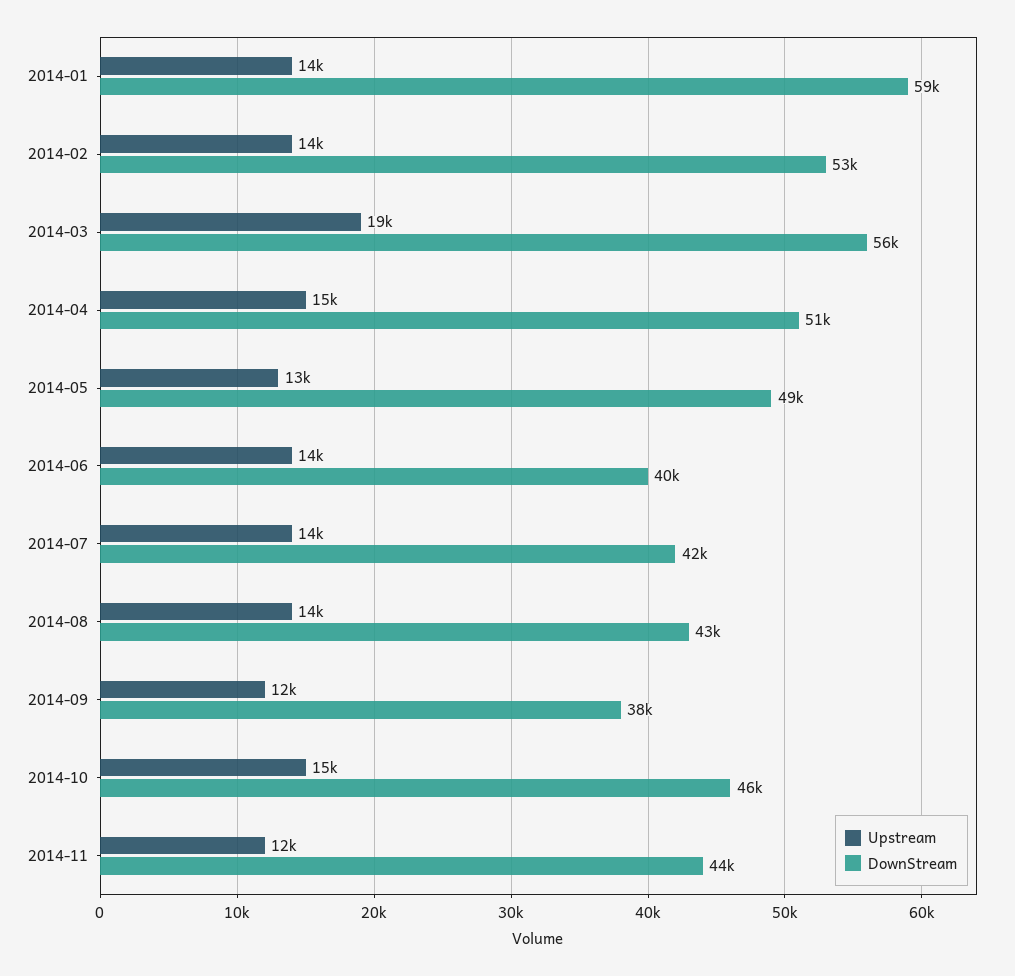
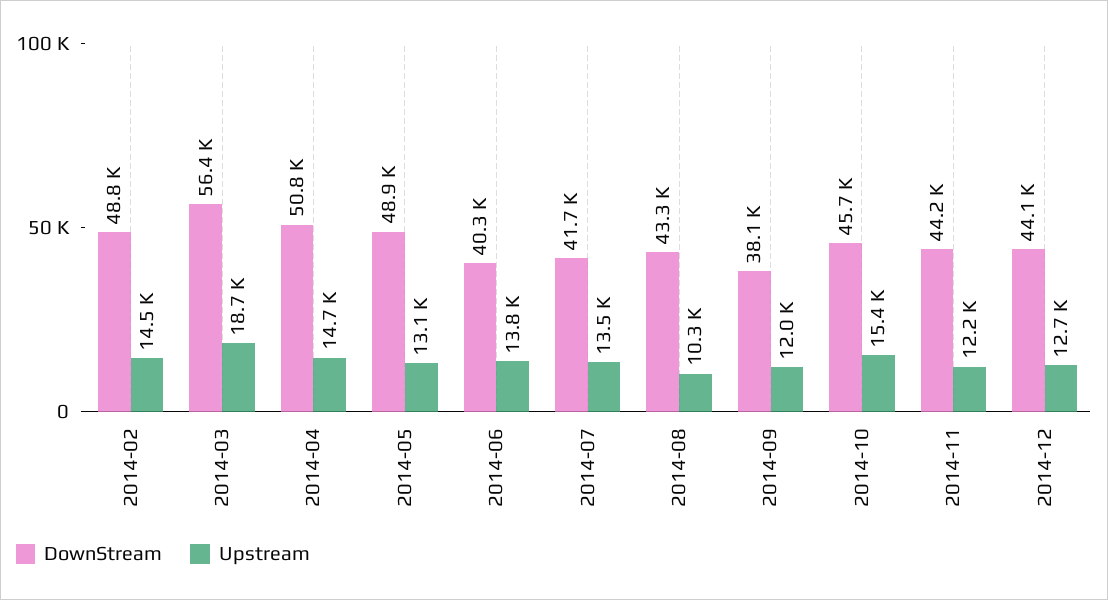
Upstream, 2014-01: 14000 -> none
DownStream, 2014-01: 59000 -> none
DownStream, 2014-02: 53000 -> 48800
Upstream, 2014-08: 14000 -> 10300
DownStream, 2014-12: none -> 44100
Upstream, 2014-12: none -> 12700

